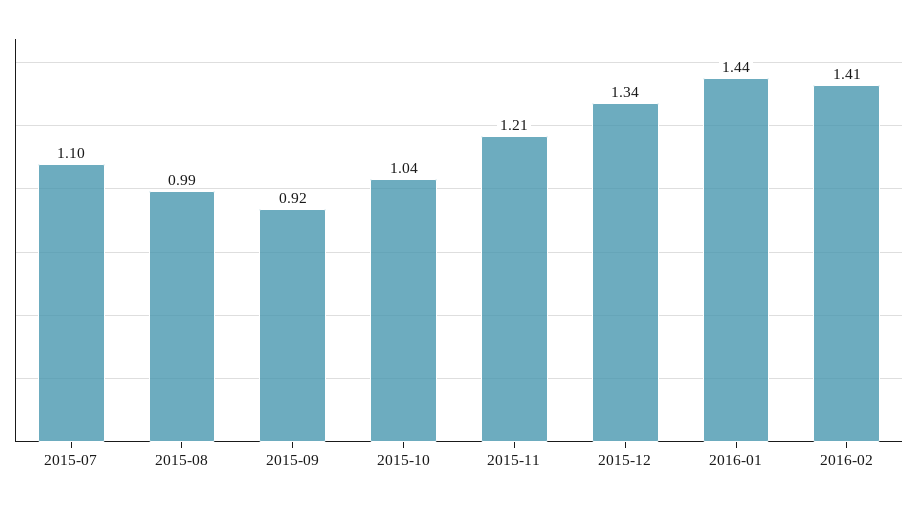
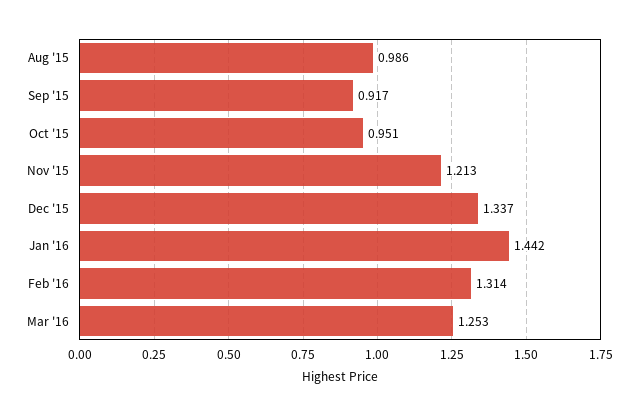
2015-07: 1.1 -> none
2015-10: 1.04 -> 0.951
2016-02: 1.41 -> 1.314
Mar '16: none -> 1.253

